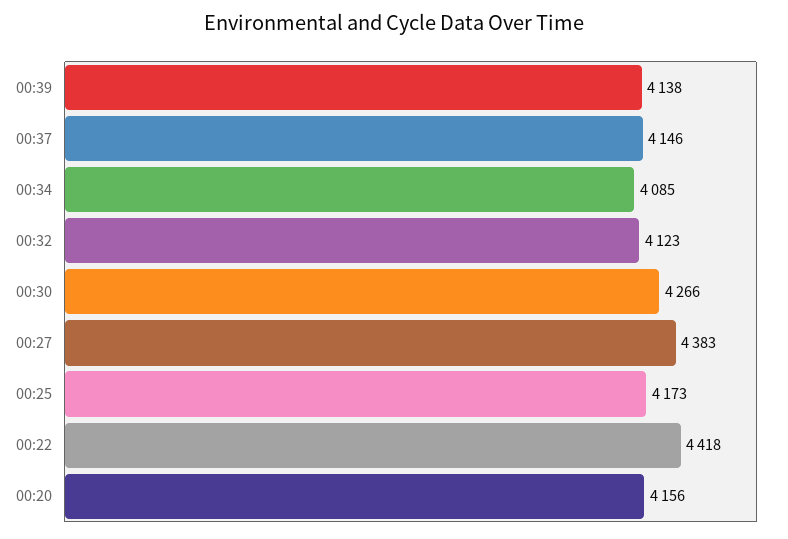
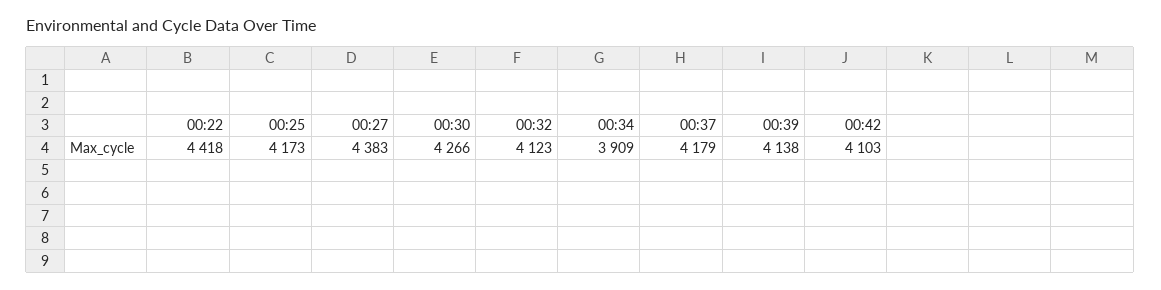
00:37: 4146 -> 4179
00:34: 4085 -> 3909
00:20: 4156 -> none
00:42: none -> 4103

